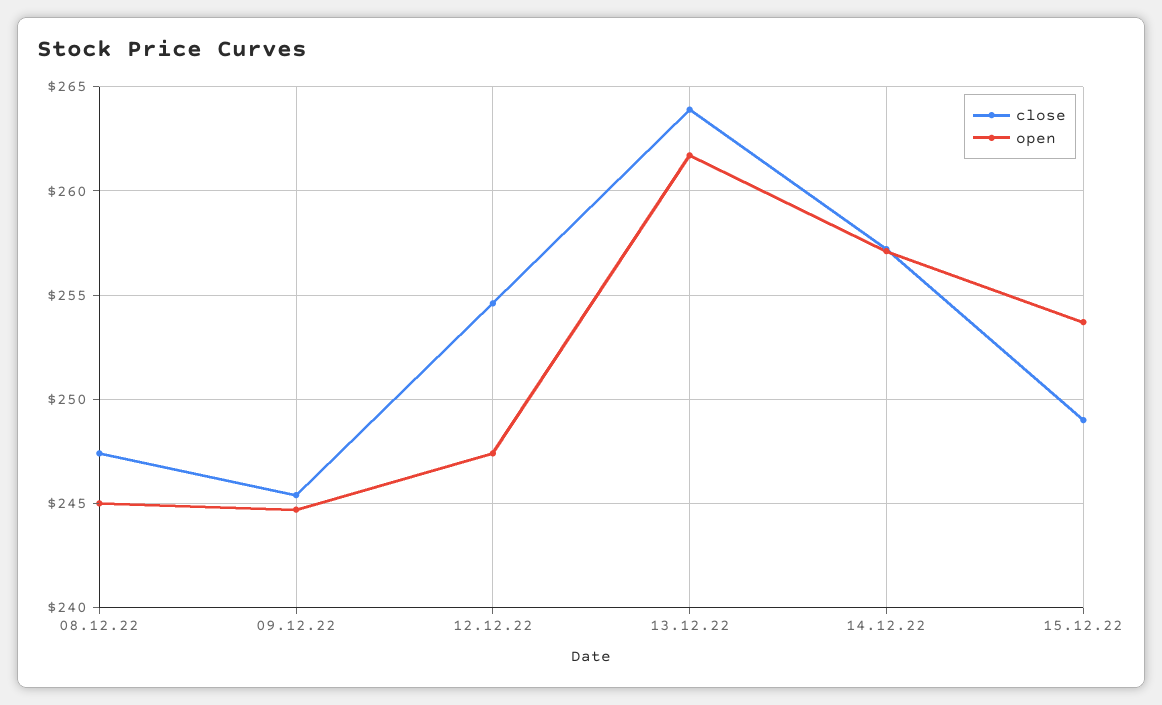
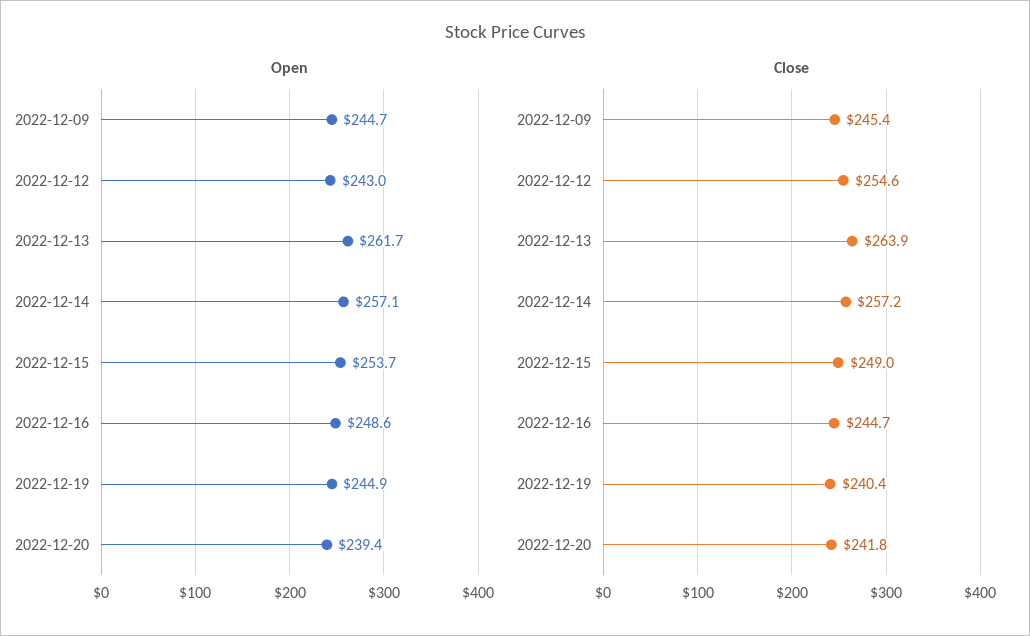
close, 08.12.22: 247.5 -> none
open, 08.12.22: 245 -> none
open, 12.12.22: 247.5 -> 243
open, 2022-12-16: none -> 248.6
open, 2022-12-19: none -> 244.9
open, 2022-12-20: none -> 239.4
close, 2022-12-16: none -> 244.7
close, 2022-12-19: none -> 240.4
close, 2022-12-20: none -> 241.8

